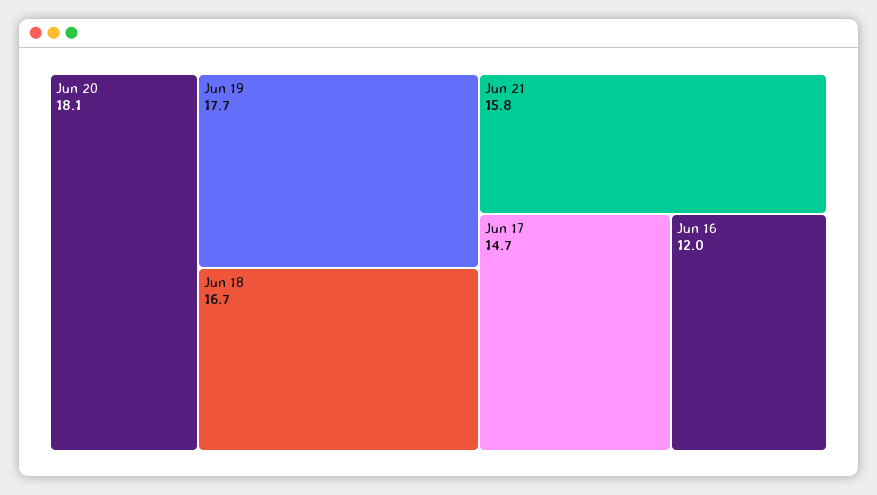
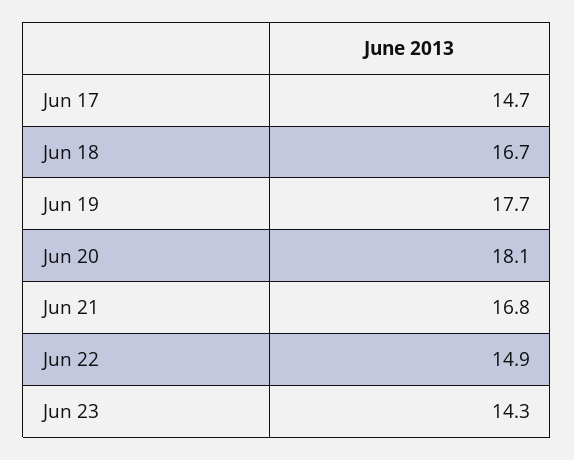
Jun 21: 15.8 -> 16.8
Jun 16: 12 -> none
Jun 22: none -> 14.9
Jun 23: none -> 14.3

